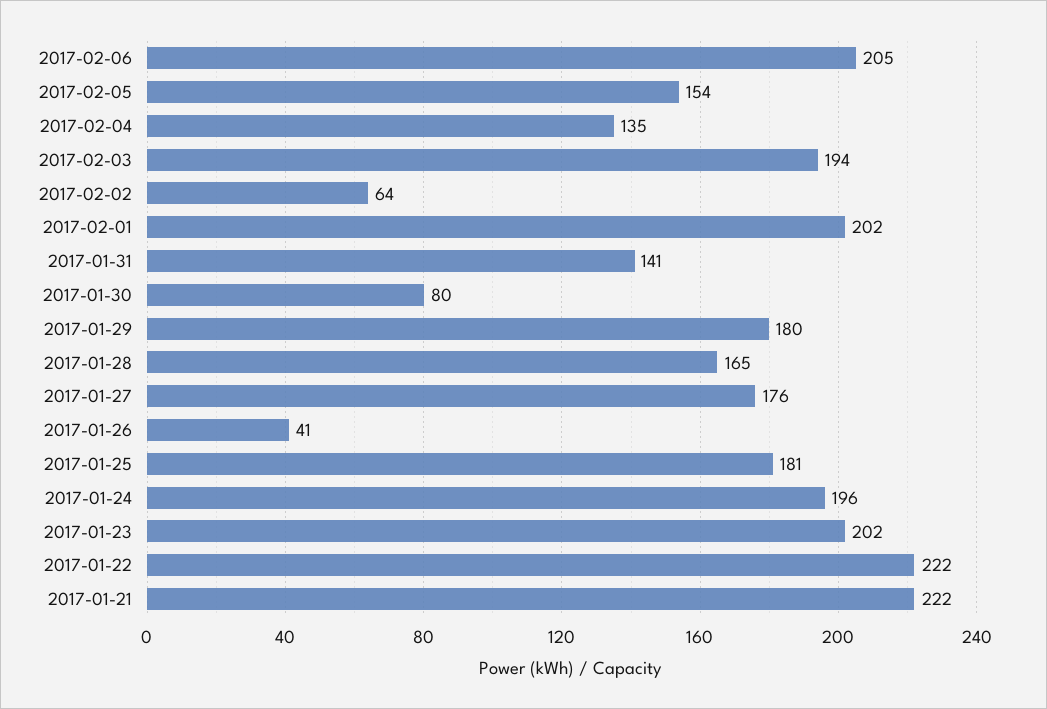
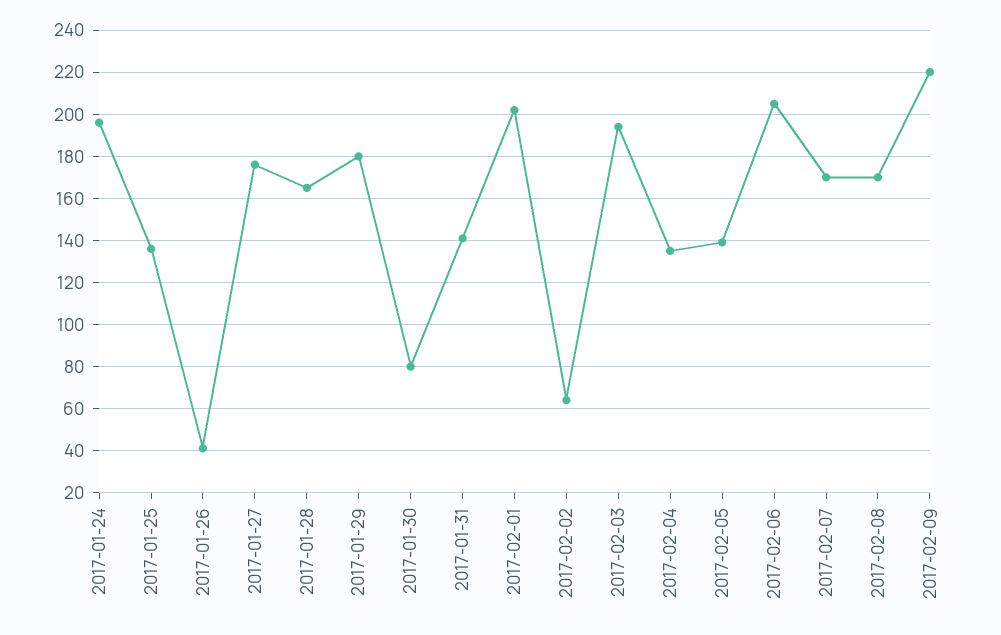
2017-02-05: 154 -> 140
2017-01-25: 181 -> 135
2017-01-23: 202 -> none
2017-01-22: 222 -> none
2017-01-21: 222 -> none
2017-02-07: none -> 170
2017-02-08: none -> 170
2017-02-09: none -> 220

